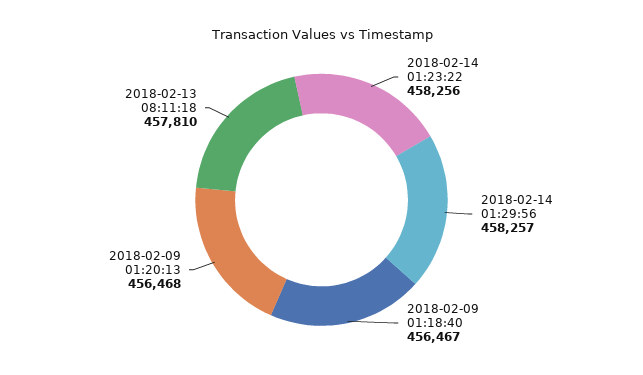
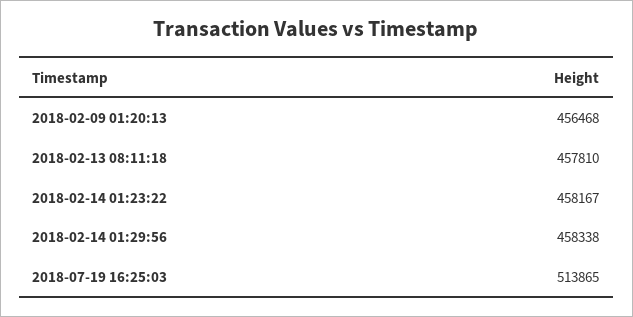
2018-02-14 01:23:22: 458256 -> 458167
2018-02-14 01:29:56: 458257 -> 458338
2018-02-09 01:18:40: 456467 -> none
2018-07-19 16:25:03: none -> 513865

